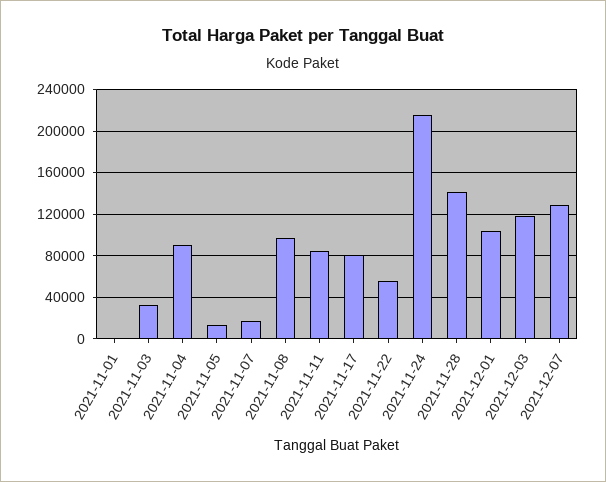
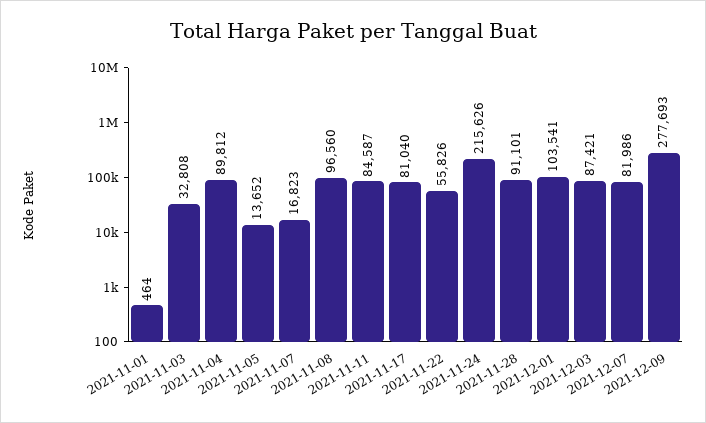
2021-11-28: 140000 -> 91101
2021-12-03: 120000 -> 87421
2021-12-07: 130000 -> 81986
2021-12-09: none -> 277693

